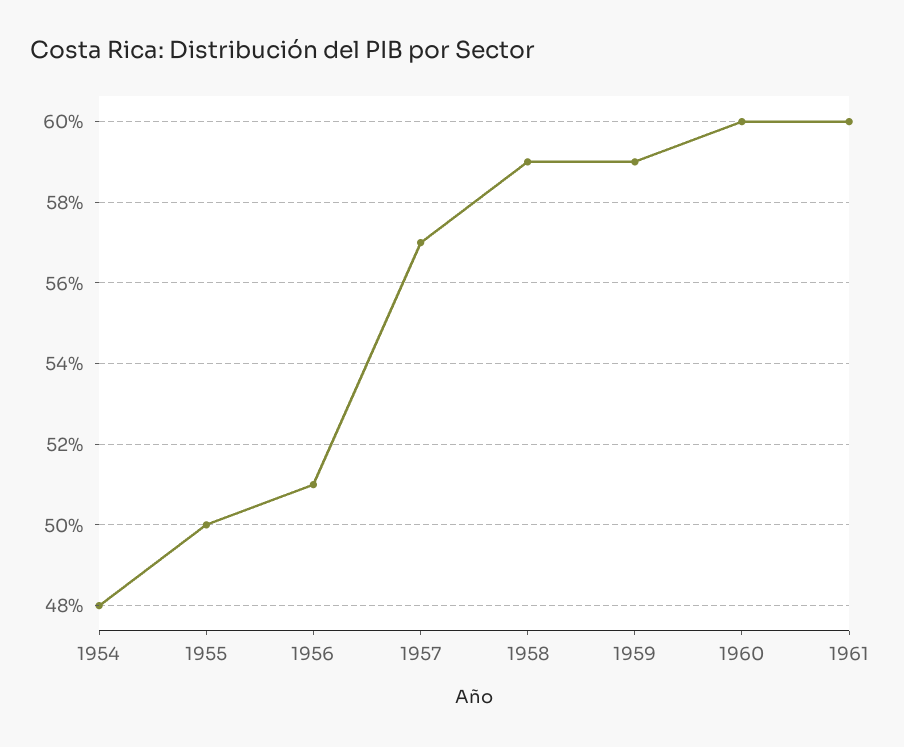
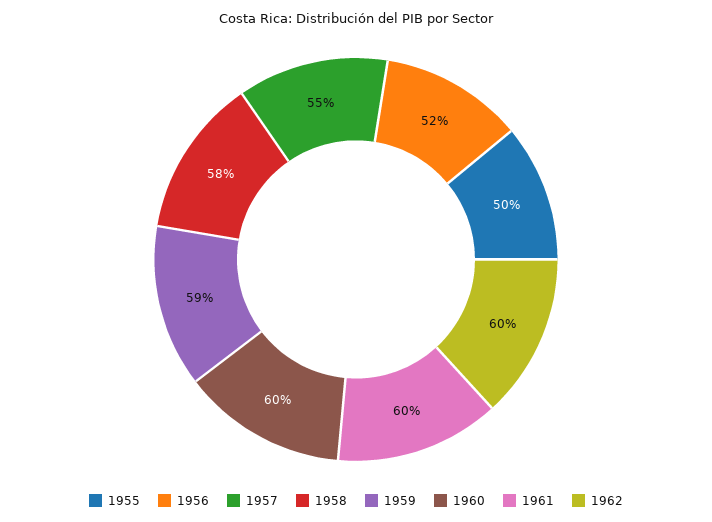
1954: 48 -> none
1956: 51 -> 52
1957: 57 -> 55
1958: 59 -> 58
1962: none -> 60

